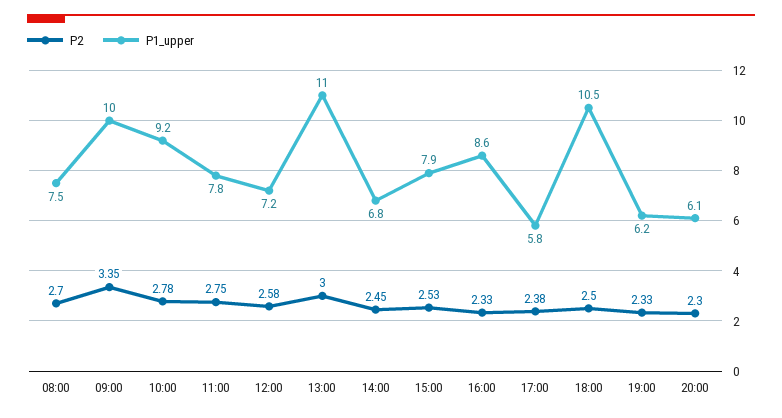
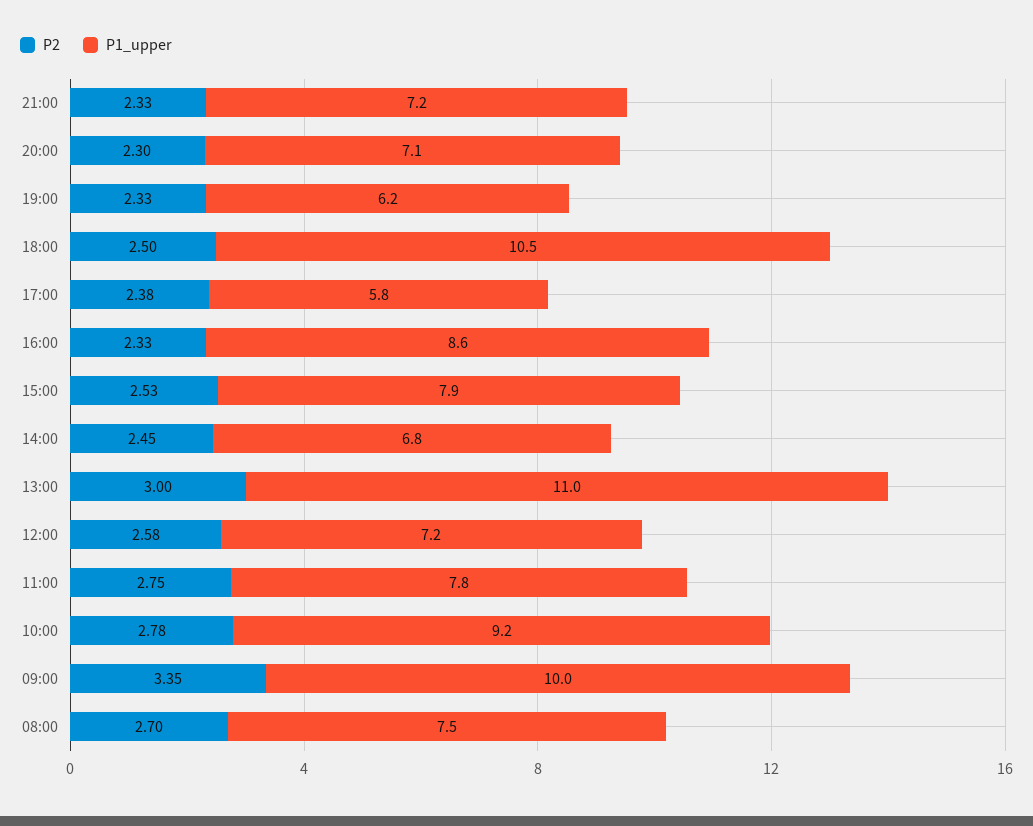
P1_upper, 20:00: 6.1 -> 7.1
P2, 21:00: none -> 2.33
P1_upper, 21:00: none -> 7.2

